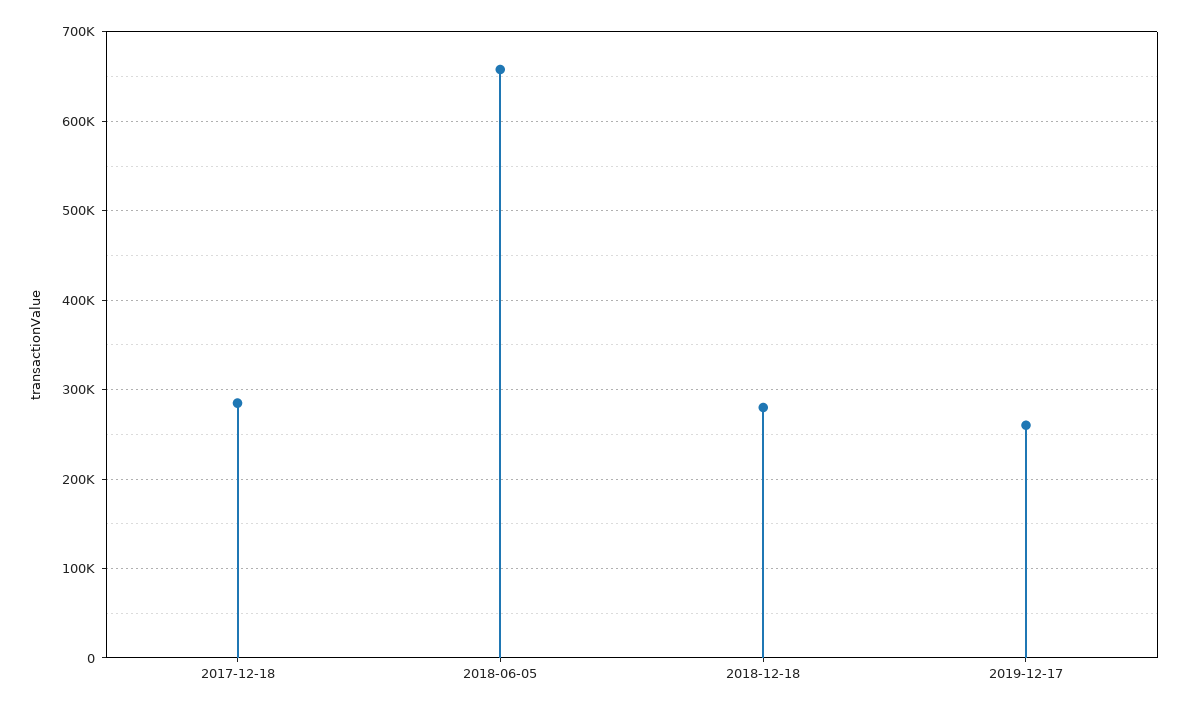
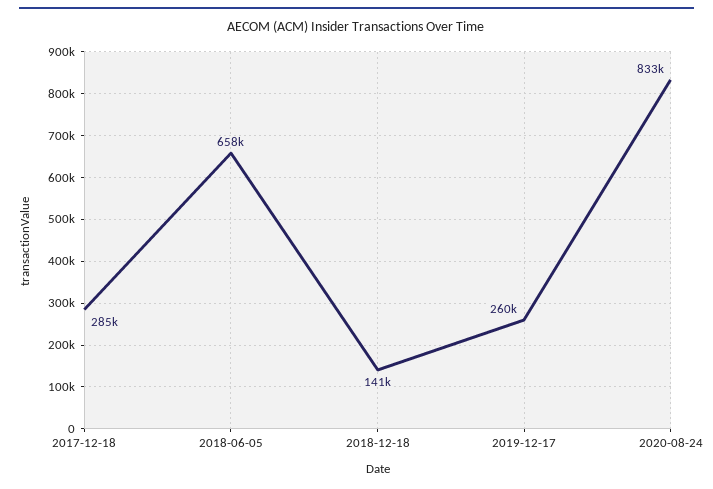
2018-12-18: 280000 -> 141000
2020-08-24: none -> 833000

